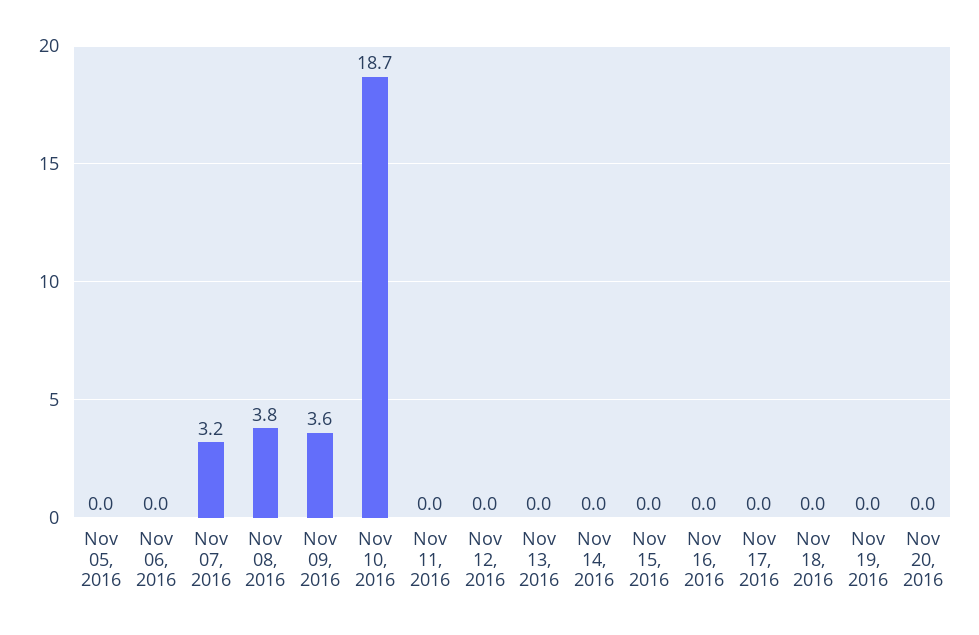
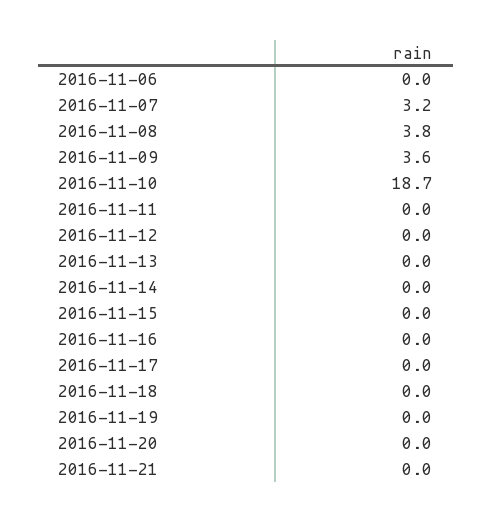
Nov 05, 2016: 0 -> none
2016-11-21: none -> 0

